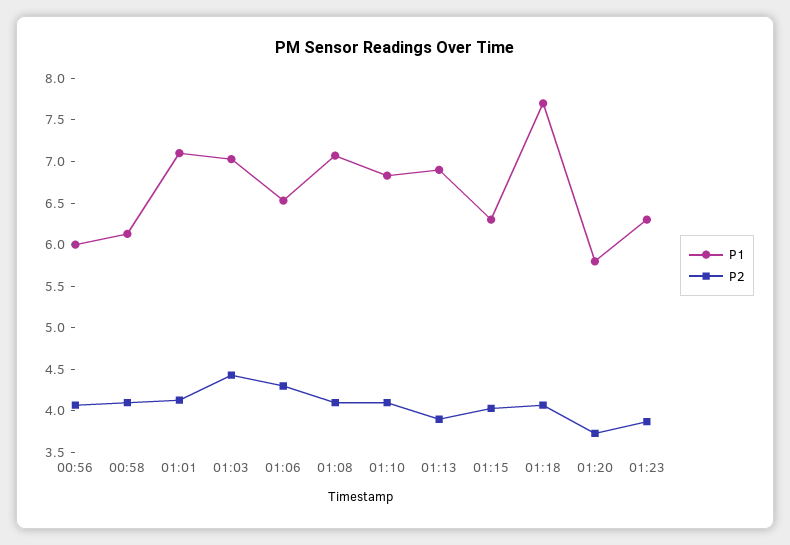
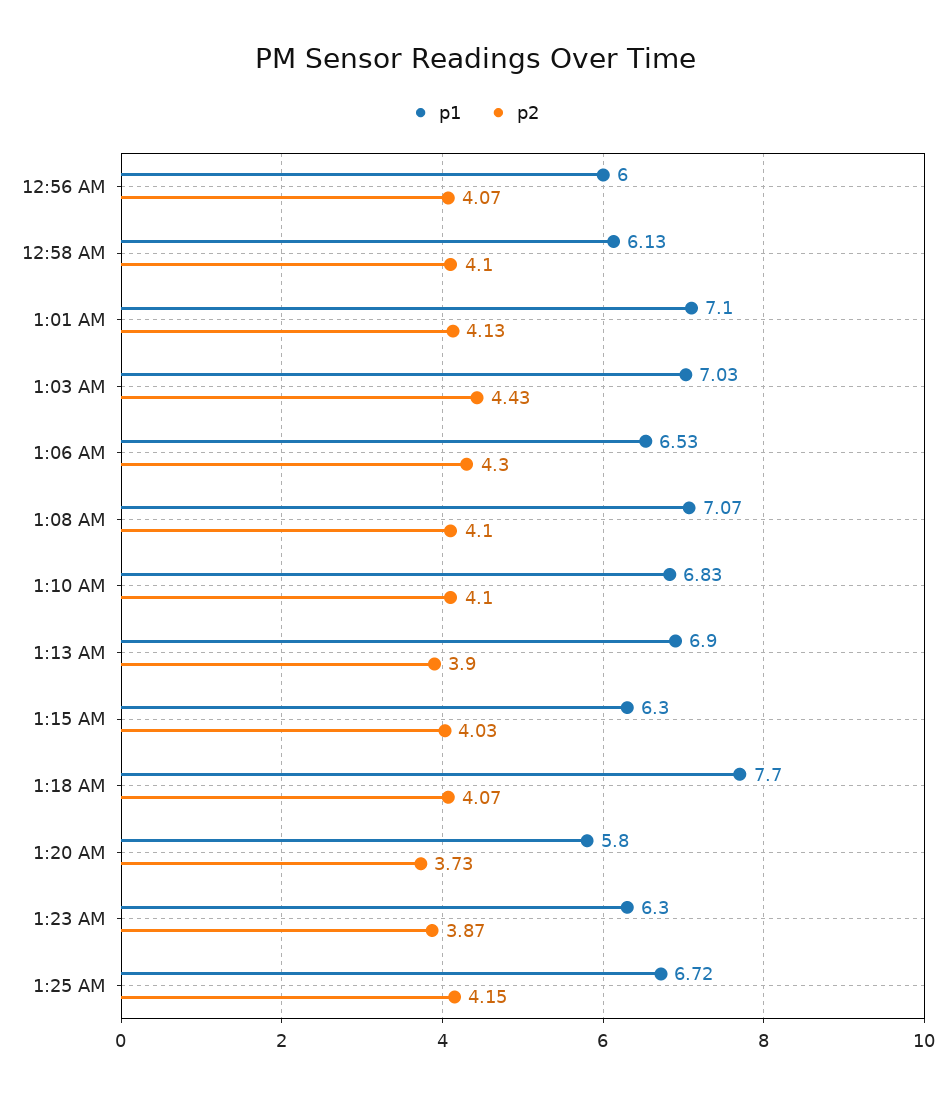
P1, 1:25 AM: none -> 6.72
P2, 1:25 AM: none -> 4.15

